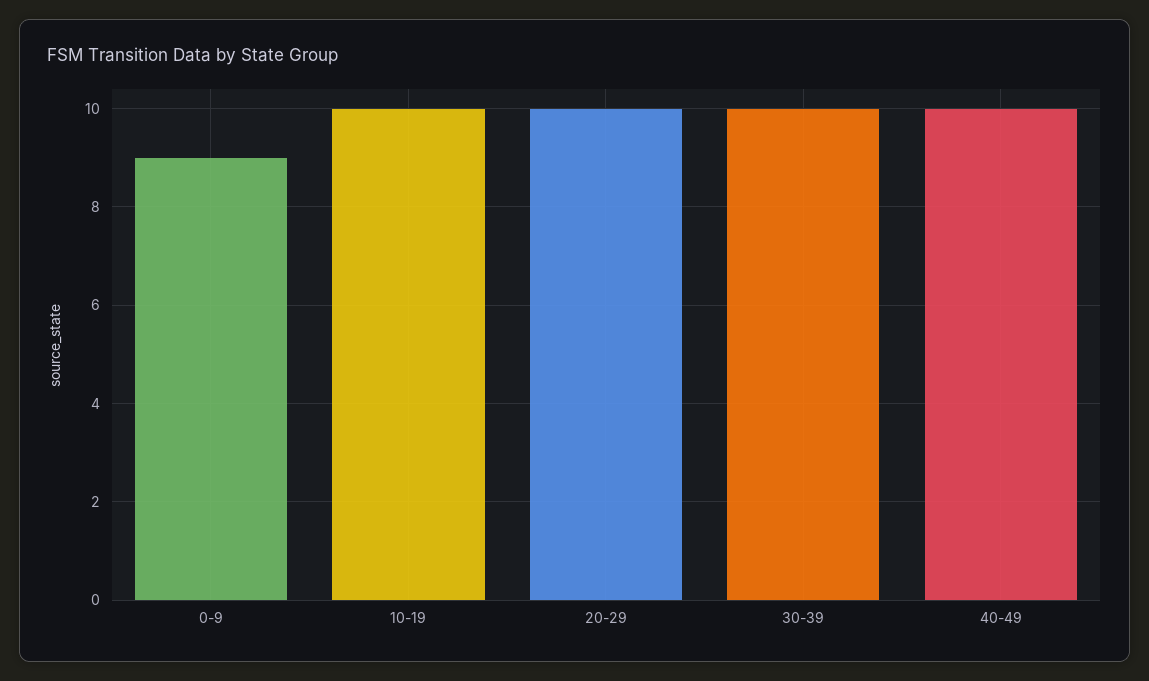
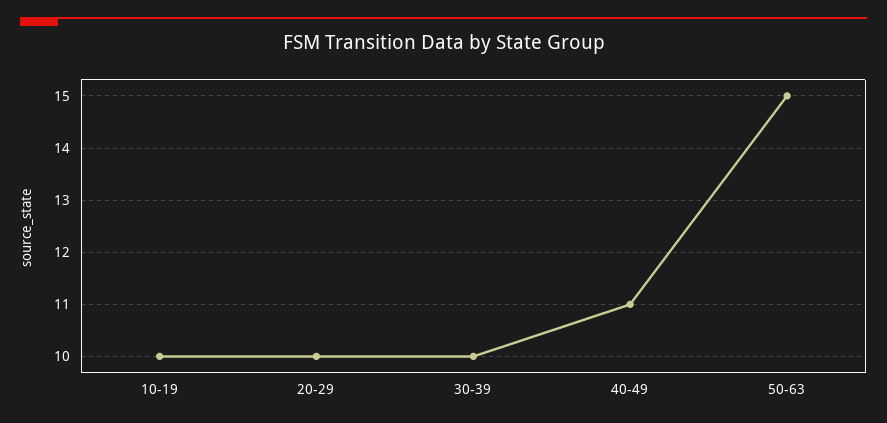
0-9: 9 -> none
40-49: 10 -> 11
50-63: none -> 15

